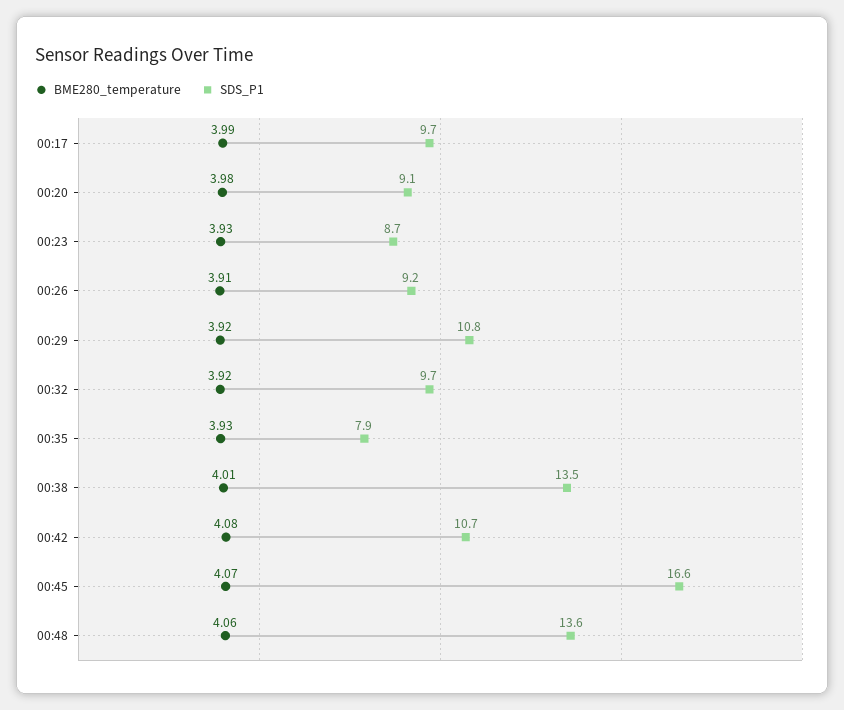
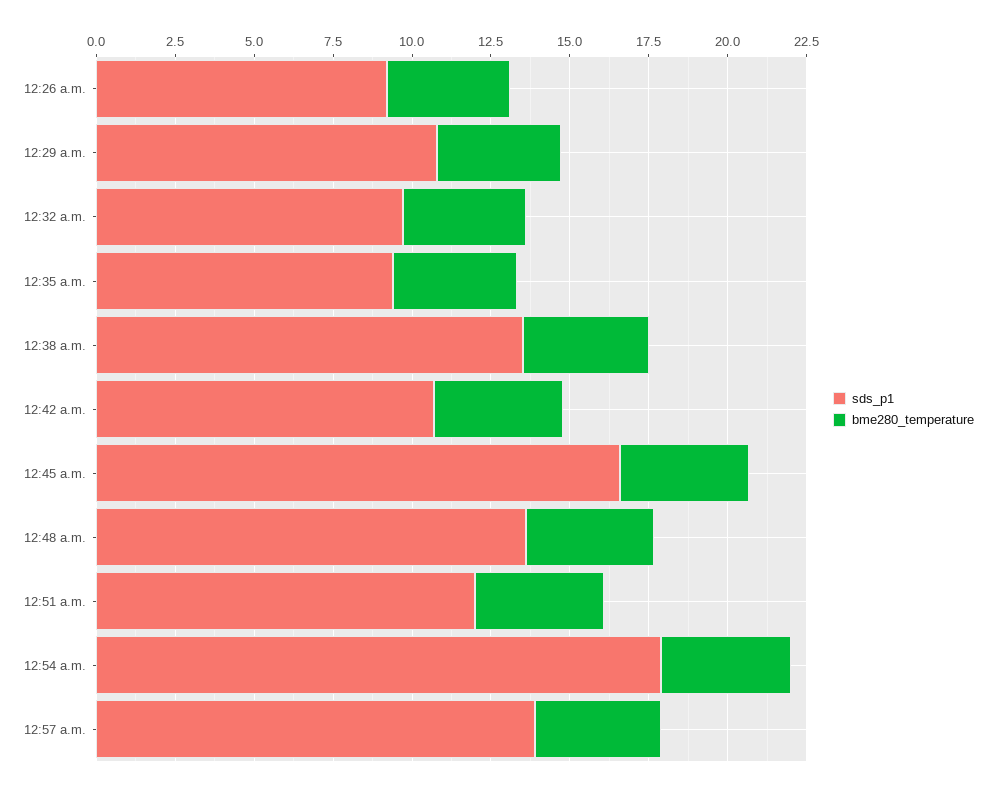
BME280_temperature, 00:17: 3.99 -> none
SDS_P1, 00:17: 9.7 -> none
BME280_temperature, 00:20: 3.98 -> none
SDS_P1, 00:20: 9.1 -> none
BME280_temperature, 00:23: 3.93 -> none
SDS_P1, 00:23: 8.7 -> none
SDS_P1, 00:35: 7.9 -> 9.5
SDS_P1, 12:51 a.m.: none -> 12
BME280_temperature, 12:51 a.m.: none -> 4
SDS_P1, 12:54 a.m.: none -> 18
BME280_temperature, 12:54 a.m.: none -> 4
SDS_P1, 12:57 a.m.: none -> 14
BME280_temperature, 12:57 a.m.: none -> 4

